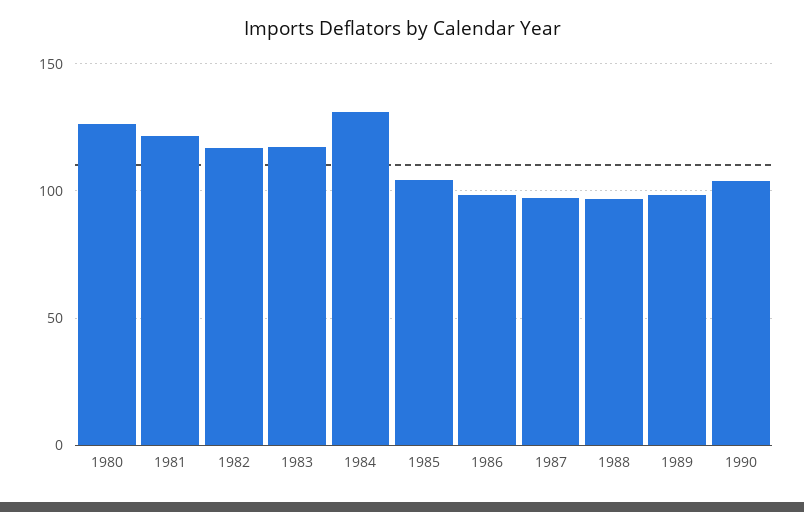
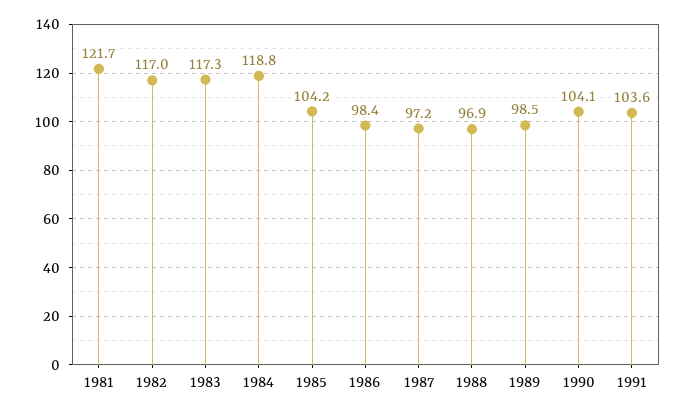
1980: 125 -> none
1984: 130 -> 118.8
1991: none -> 103.6

